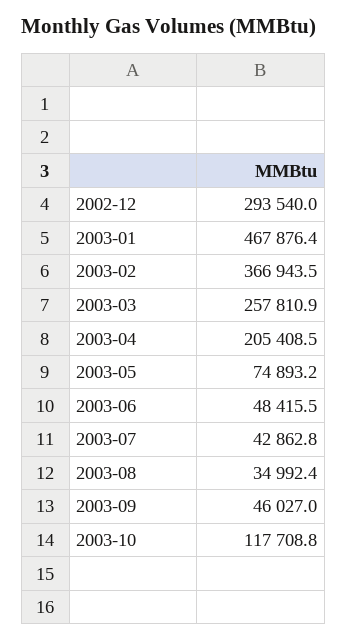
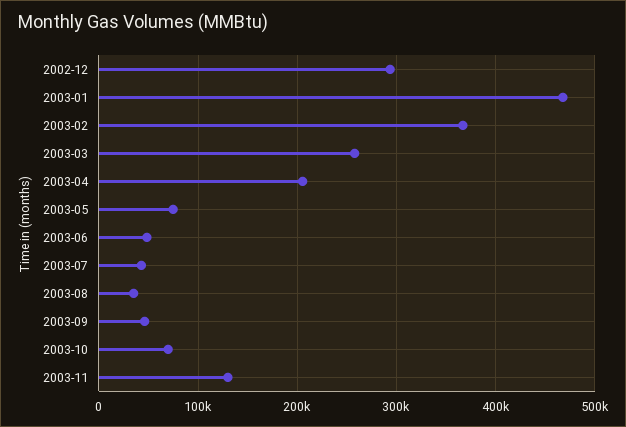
2003-10: 117708.8 -> 70000
2003-11: none -> 130000

